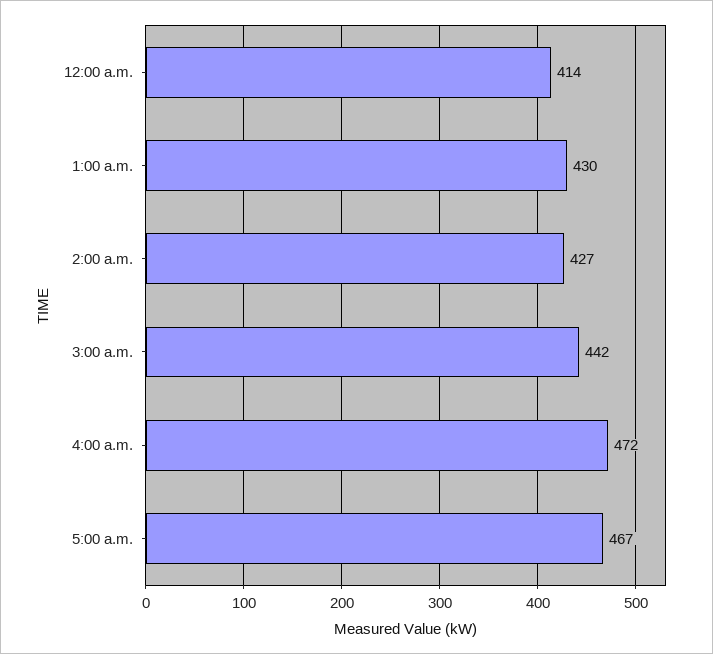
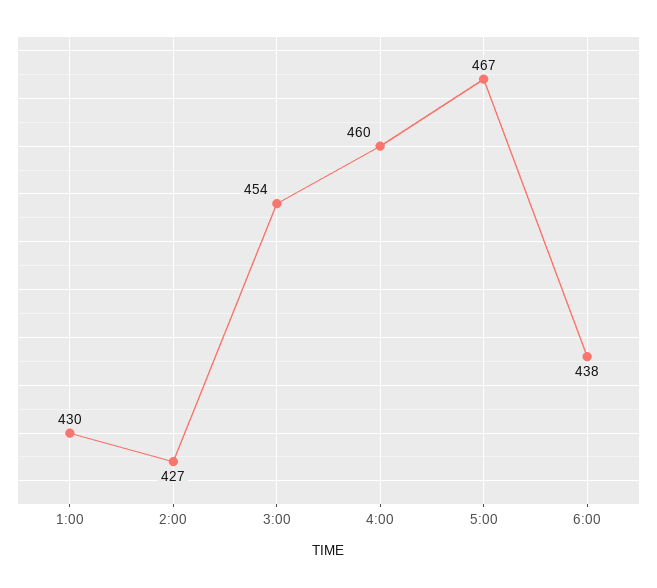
12:00 a.m.: 414 -> none
3:00 a.m.: 442 -> 454
4:00 a.m.: 472 -> 460
6:00: none -> 438

